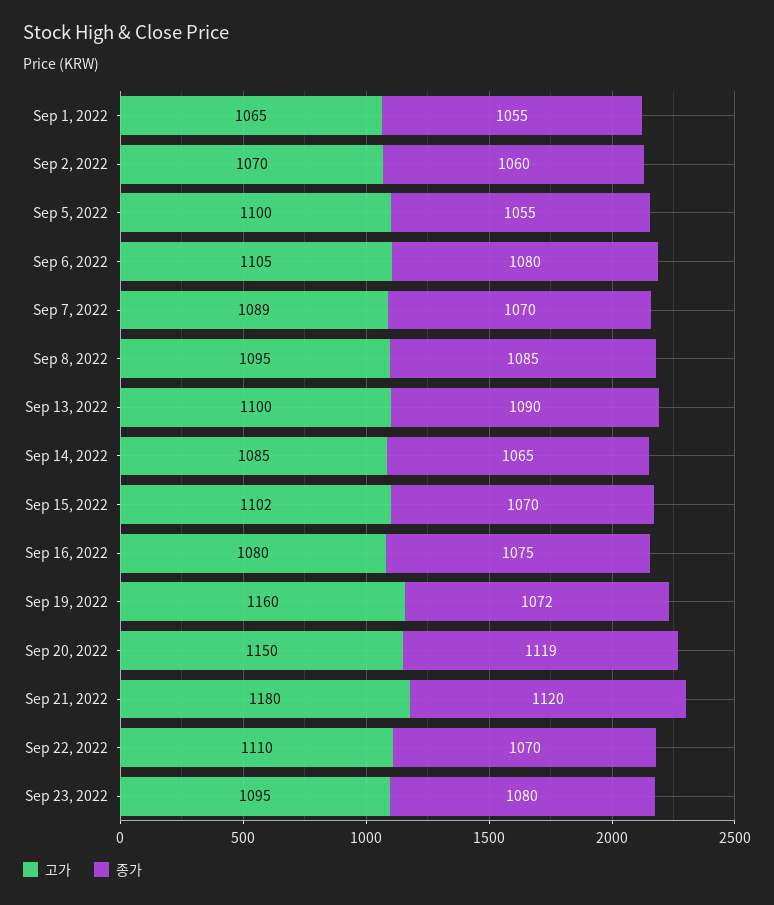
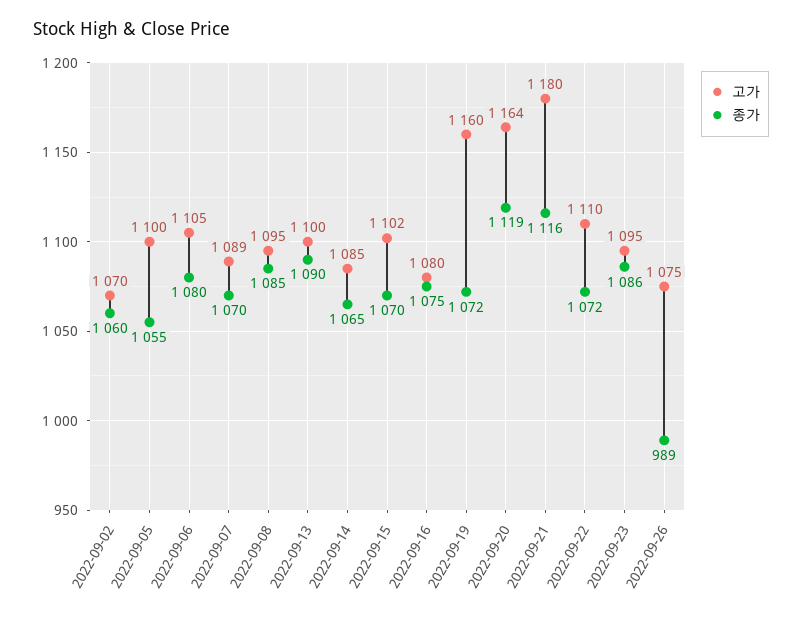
고가, Sep 1, 2022: 1065 -> none
종가, Sep 1, 2022: 1055 -> none
고가, Sep 20, 2022: 1150 -> 1164
종가, Sep 21, 2022: 1120 -> 1116
종가, Sep 22, 2022: 1070 -> 1072
종가, Sep 23, 2022: 1080 -> 1086
고가, 2022-09-26: none -> 1075
종가, 2022-09-26: none -> 989

